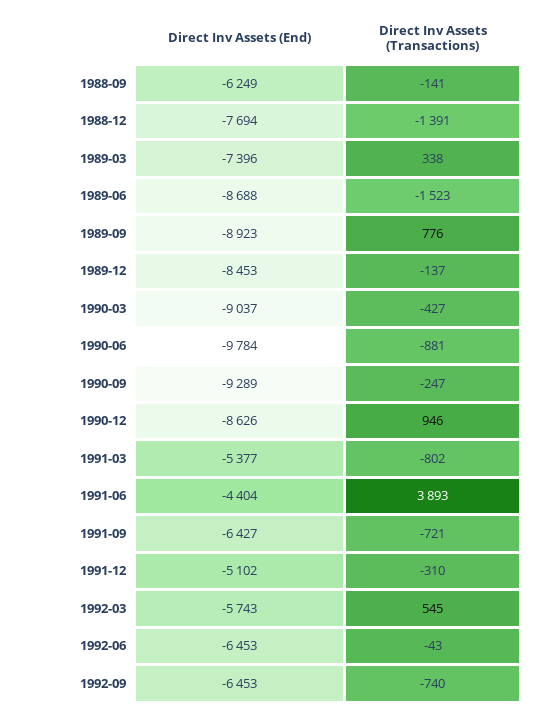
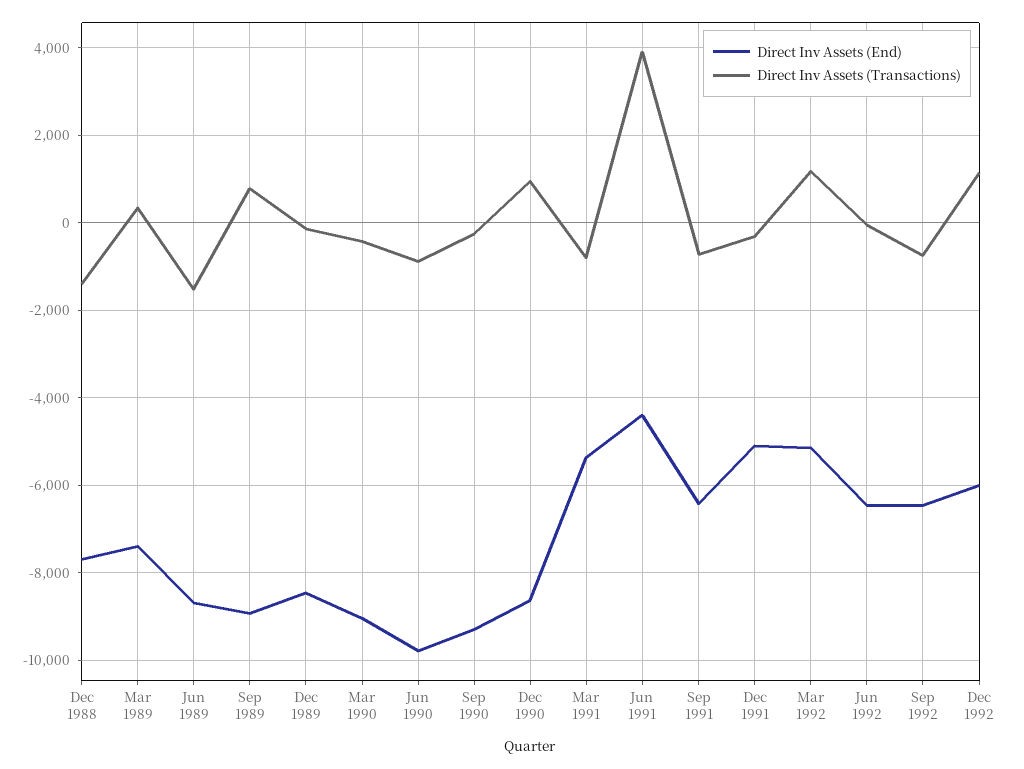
Direct Inv Assets (End), 1988-09: -6249 -> none
Direct Inv Assets (Transactions), 1988-09: -141 -> none
Direct Inv Assets (End), 1992-03: -5743 -> -5200
Direct Inv Assets (Transactions), 1992-03: 545 -> 1200
Direct Inv Assets (End), Dec 1992: none -> -6000
Direct Inv Assets (Transactions), Dec 1992: none -> 1200

